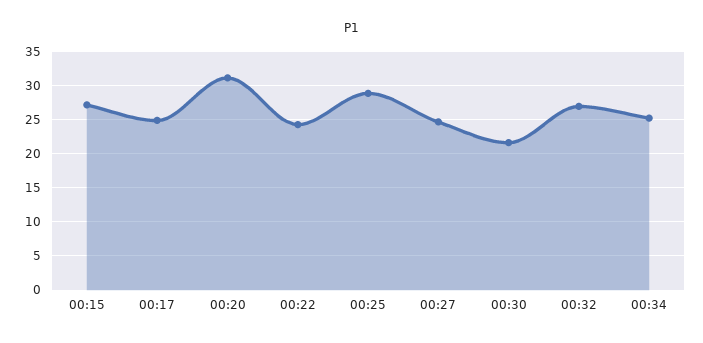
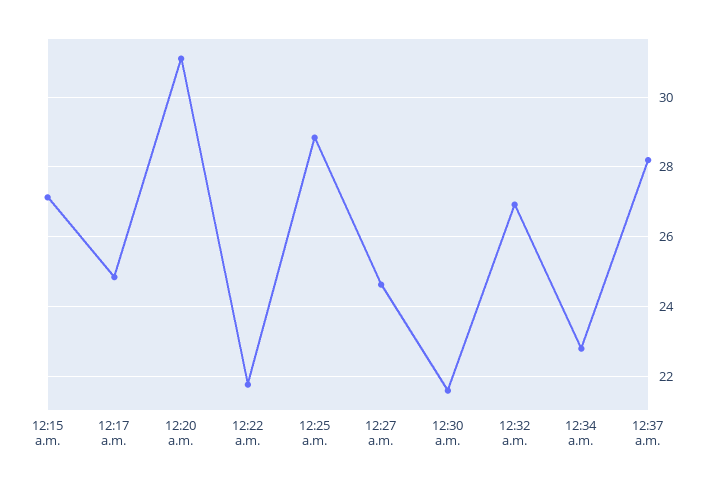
00:22: 24 -> 21.8
00:34: 25 -> 22.8
12:37 a.m.: none -> 28.2

